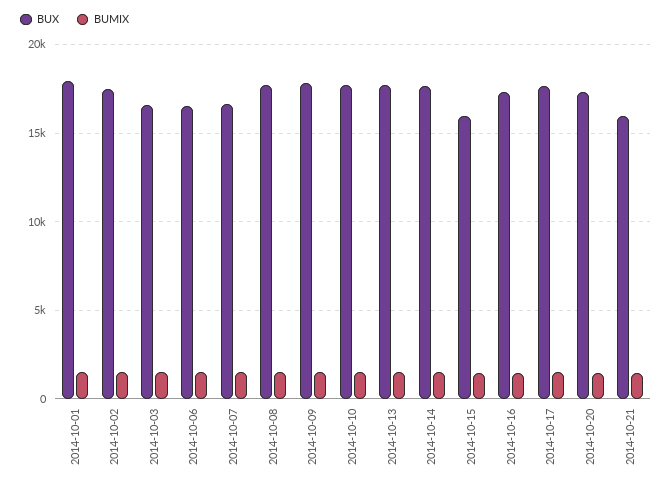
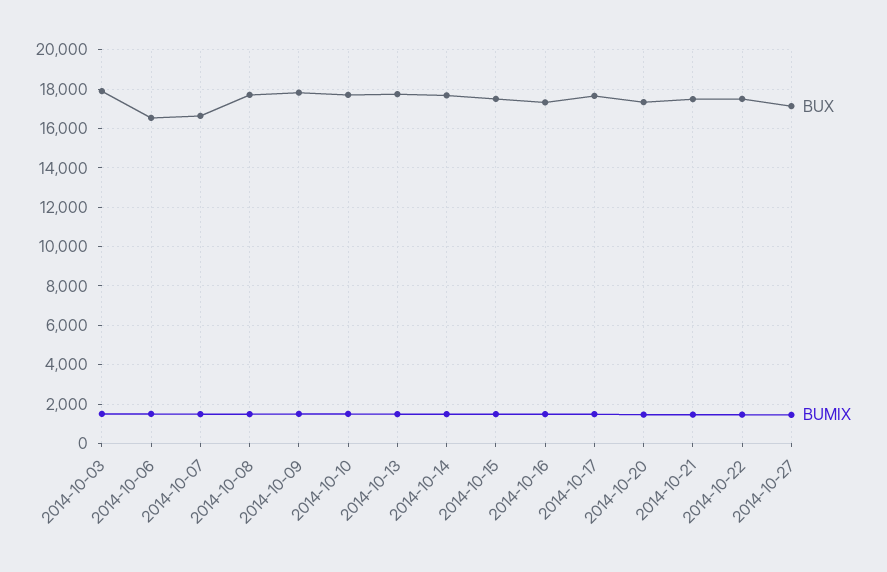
BUX, 2014-10-01: 18000 -> none
BUMIX, 2014-10-01: 1500 -> none
BUX, 2014-10-02: 17500 -> none
BUMIX, 2014-10-02: 1500 -> none
BUX, 2014-10-03: 16500 -> 18000
BUX, 2014-10-15: 16000 -> 17500
BUX, 2014-10-21: 16000 -> 17500
BUX, 2014-10-22: none -> 17500
BUMIX, 2014-10-22: none -> 1500
BUX, 2014-10-27: none -> 17000
BUMIX, 2014-10-27: none -> 1500

